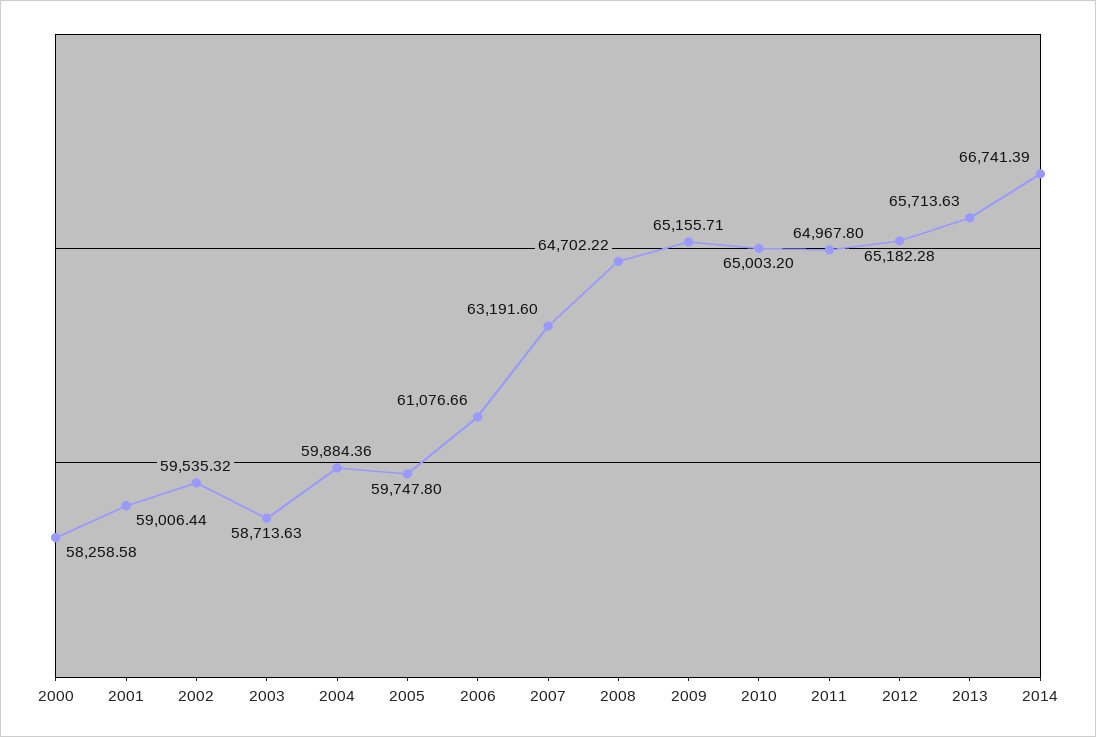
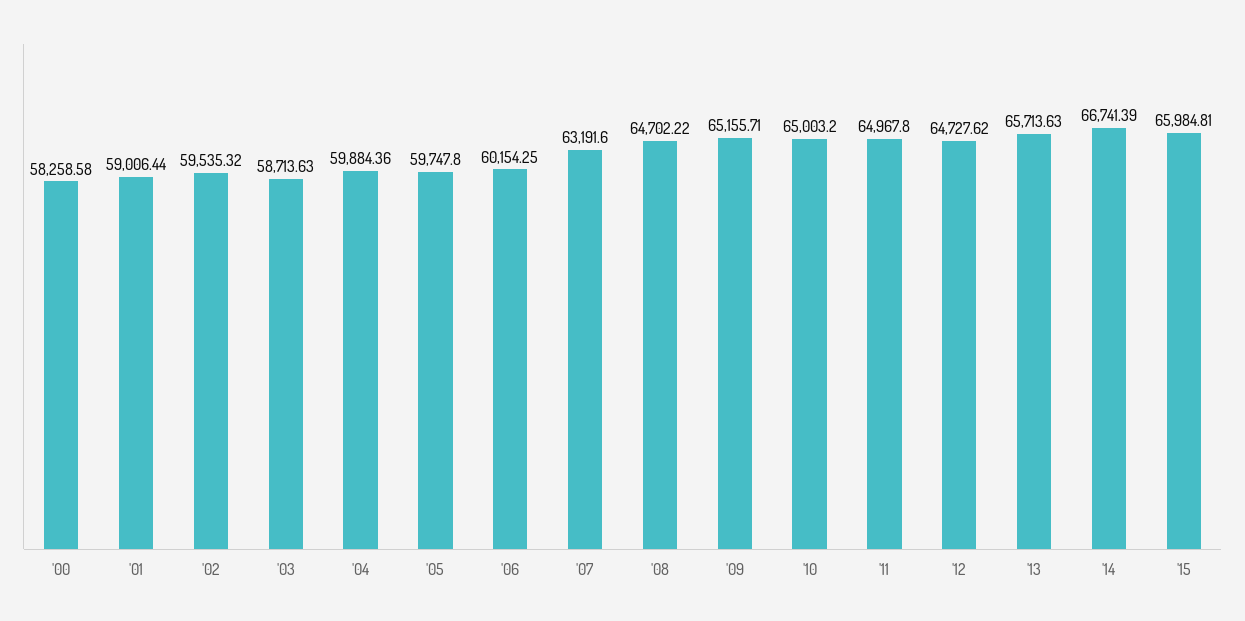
2006: 61076.66 -> 60154.25
2012: 65182.28 -> 64727.62
'15: none -> 65984.81

